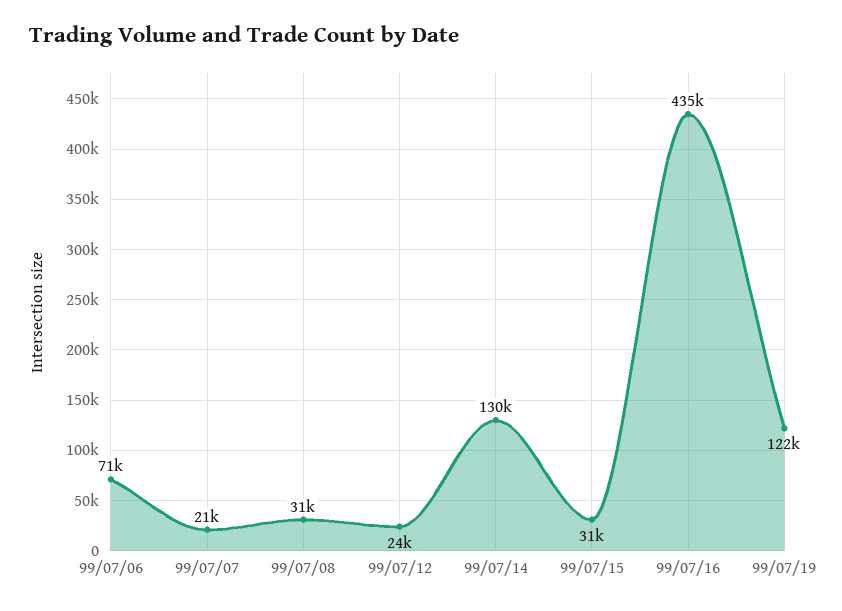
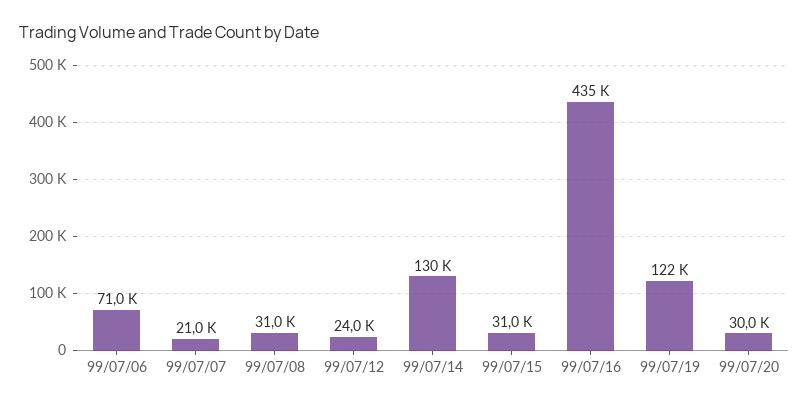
99/07/20: none -> 30000

